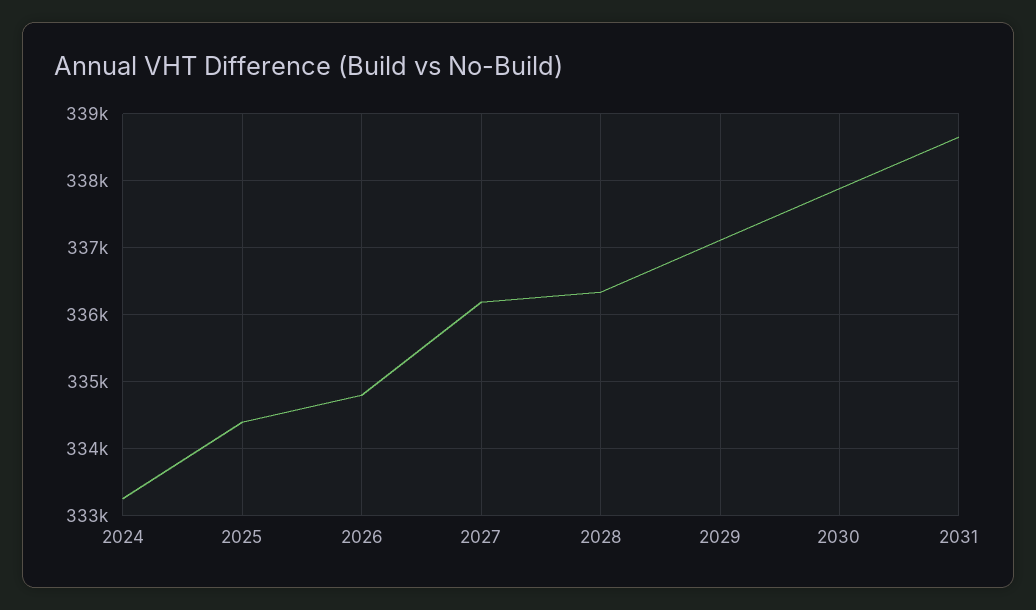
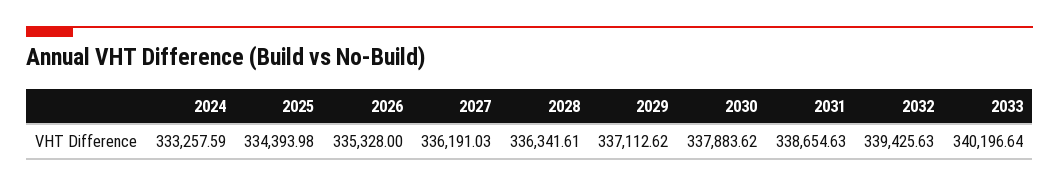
2026: 334800 -> 335328
2032: none -> 339425.63
2033: none -> 340196.64

